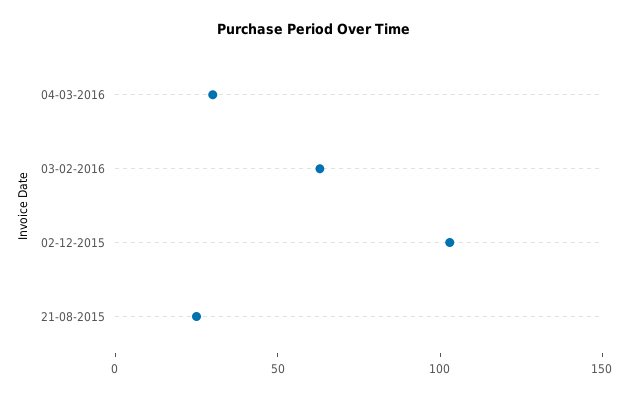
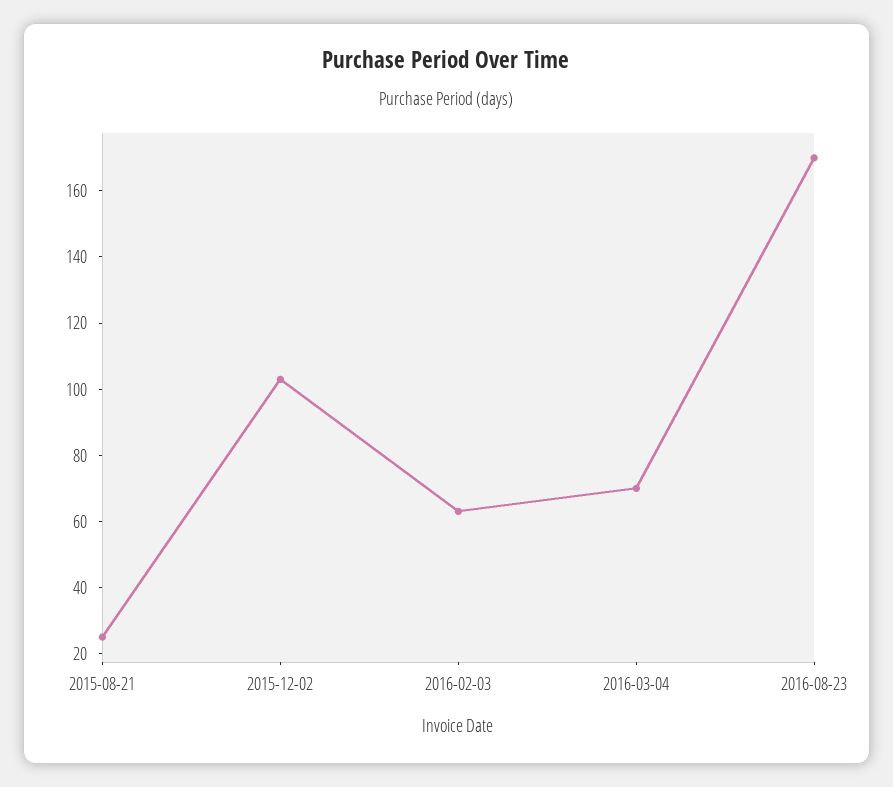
04-03-2016: 30 -> 70
2016-08-23: none -> 170

